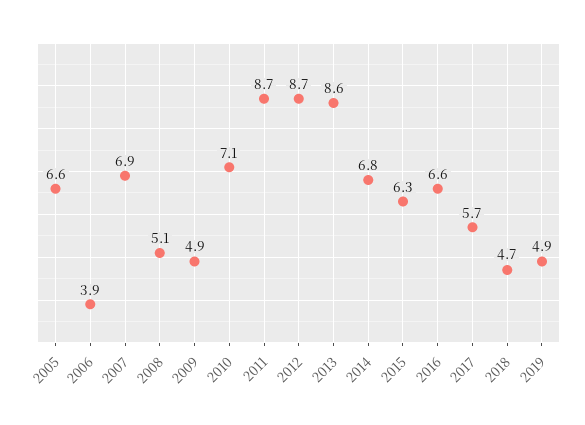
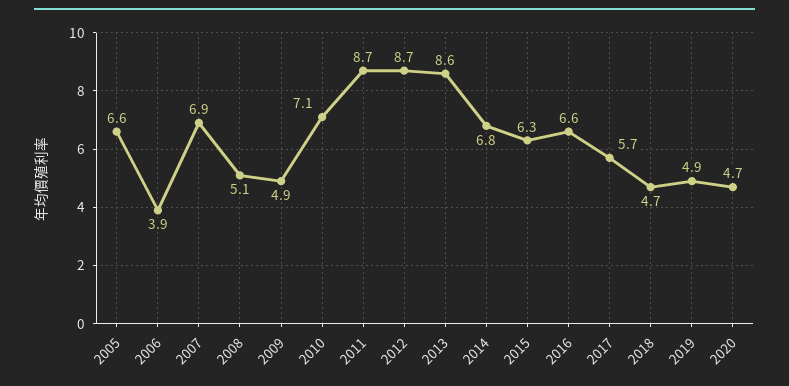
2020: none -> 4.7

